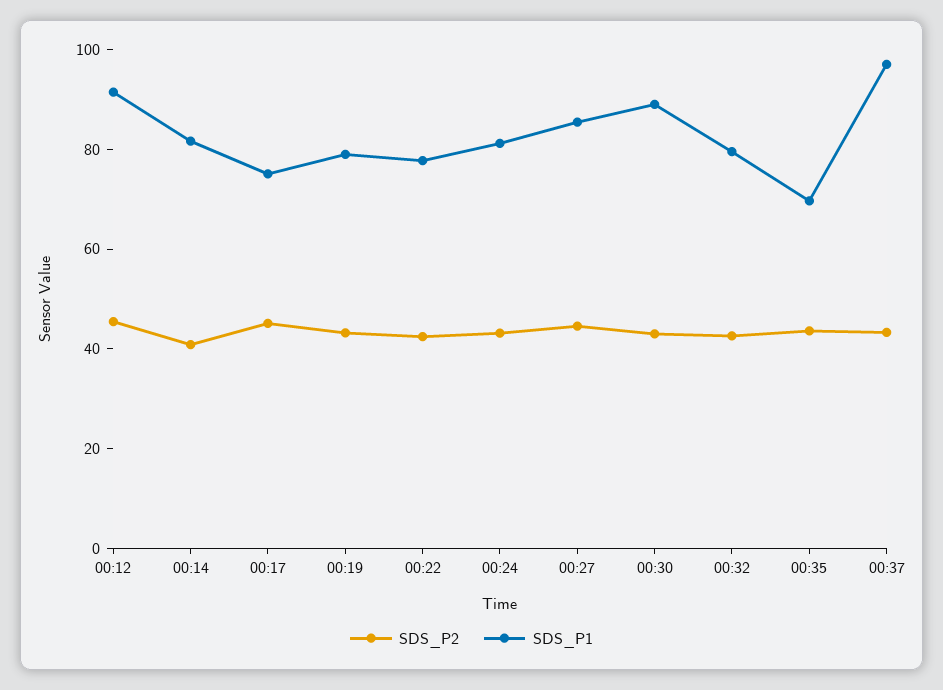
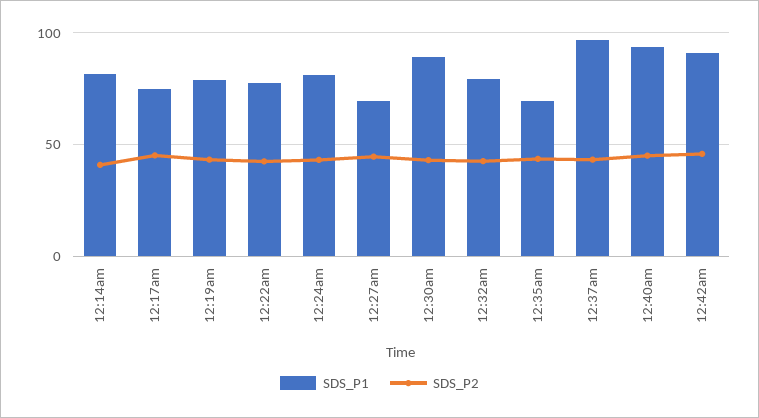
SDS_P2, 00:12: 45 -> none
SDS_P1, 00:12: 90 -> none
SDS_P1, 00:27: 85 -> 70
SDS_P1, 12:40am: none -> 95
SDS_P2, 12:40am: none -> 45
SDS_P1, 12:42am: none -> 90
SDS_P2, 12:42am: none -> 45

